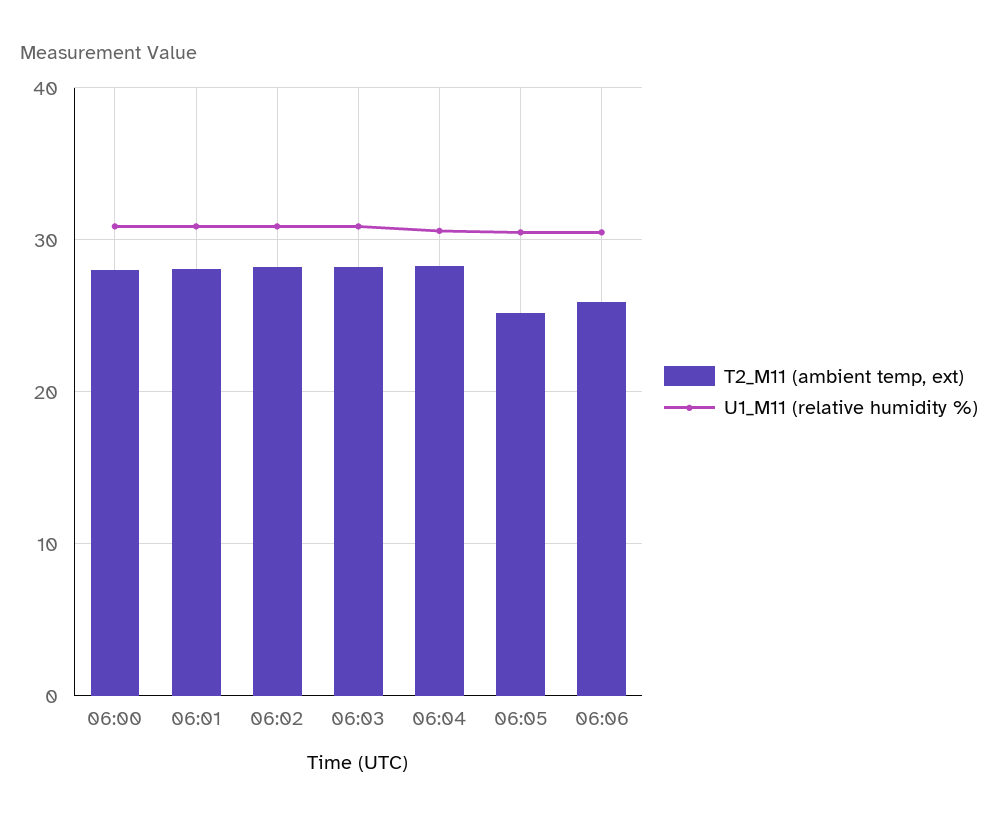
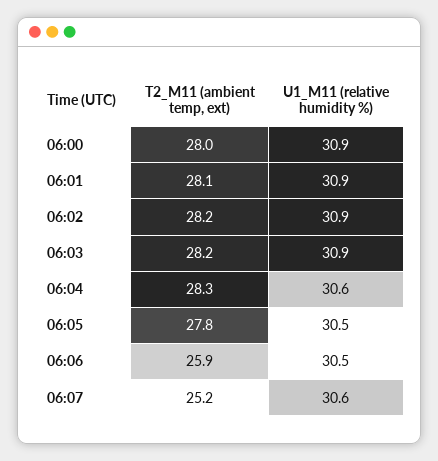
T2_M11 (ambient temp, ext), 06:05: 25 -> 27.8
T2_M11 (ambient temp, ext), 06:07: none -> 25.2
U1_M11 (relative humidity %), 06:07: none -> 30.6

